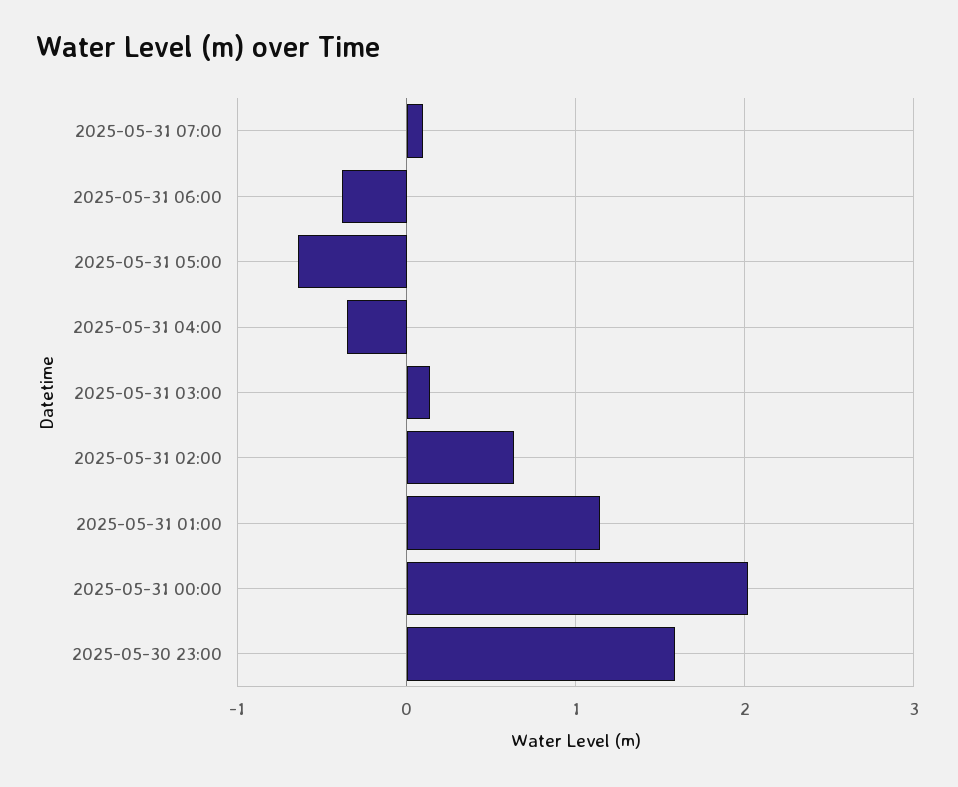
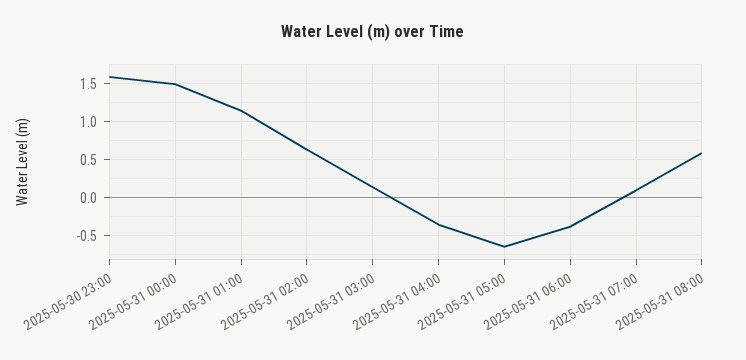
2025-05-31 00:00: 2 -> 1.5
2025-05-31 08:00: none -> 0.6

